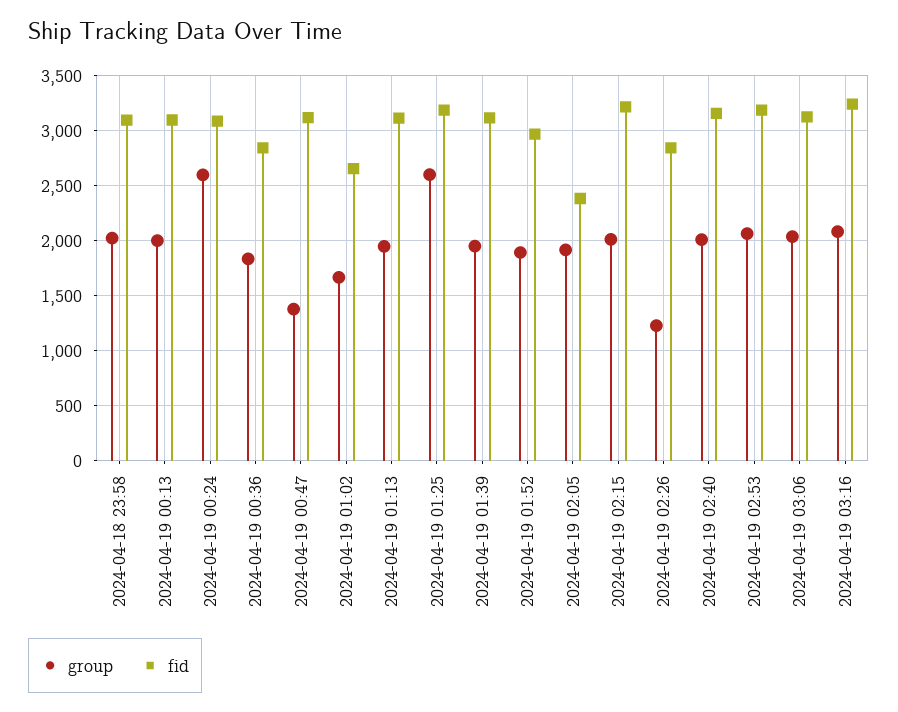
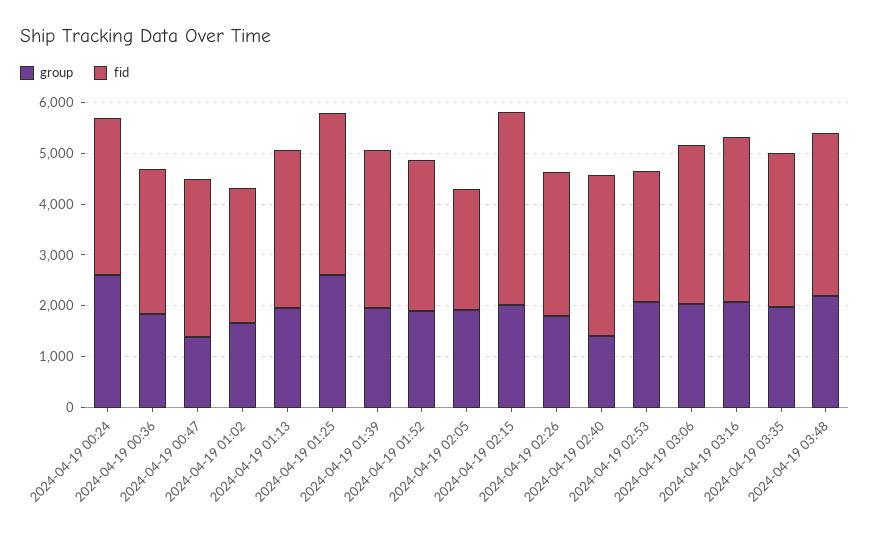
group, 2024-04-18 23:58: 2000 -> none
fid, 2024-04-18 23:58: 3100 -> none
group, 2024-04-19 00:13: 2000 -> none
fid, 2024-04-19 00:13: 3100 -> none
fid, 2024-04-19 02:15: 3200 -> 3800
group, 2024-04-19 02:26: 1200 -> 1800
group, 2024-04-19 02:40: 2000 -> 1400
fid, 2024-04-19 02:53: 3200 -> 2600
group, 2024-04-19 03:35: none -> 2000
fid, 2024-04-19 03:35: none -> 3000
group, 2024-04-19 03:48: none -> 2200
fid, 2024-04-19 03:48: none -> 3200

